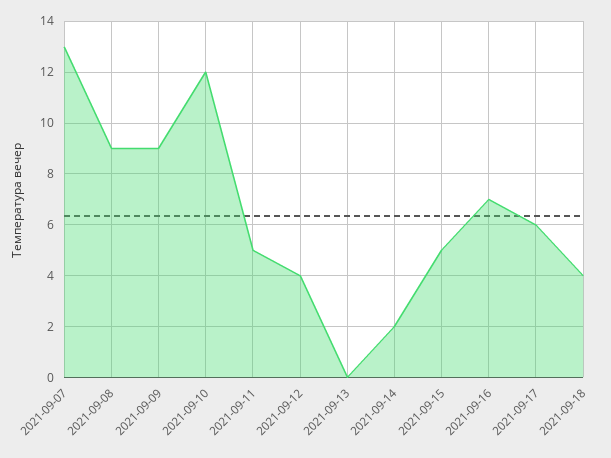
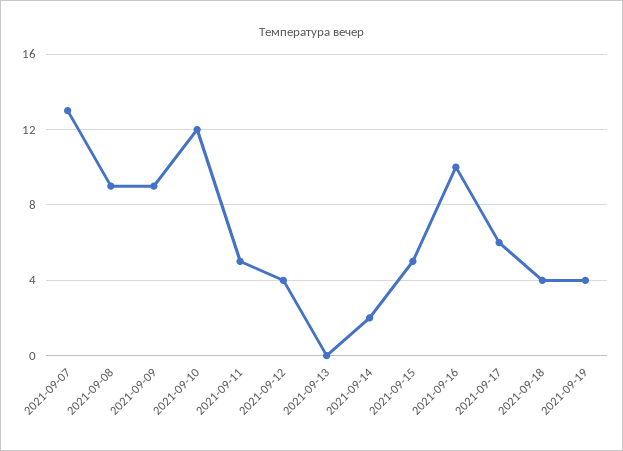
2021-09-16: 7 -> 10
2021-09-19: none -> 4

